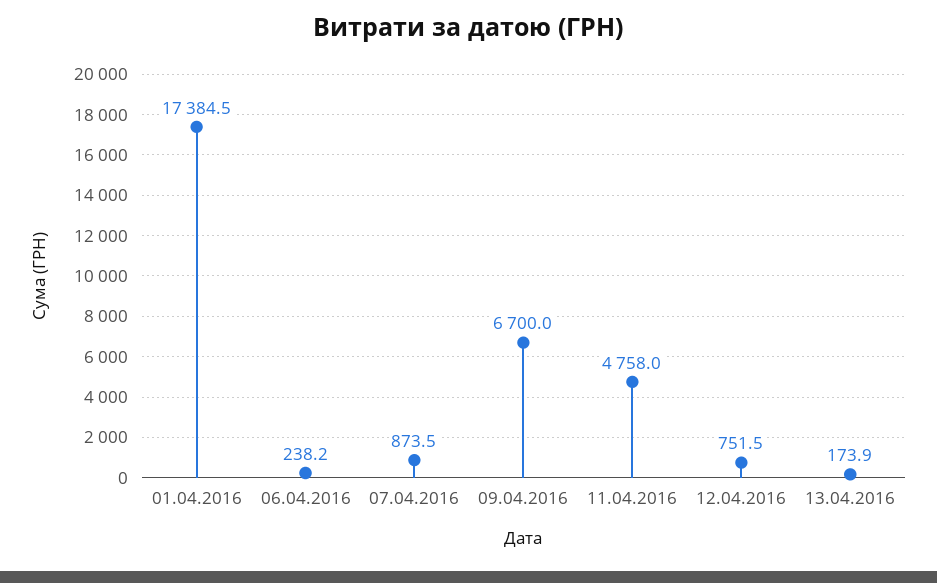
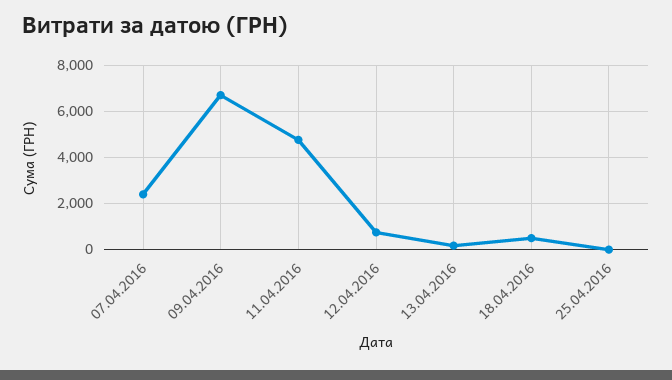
01.04.2016: 17384.5 -> none
06.04.2016: 238.2 -> none
07.04.2016: 873.5 -> 2500
18.04.2016: none -> 500
25.04.2016: none -> 0

